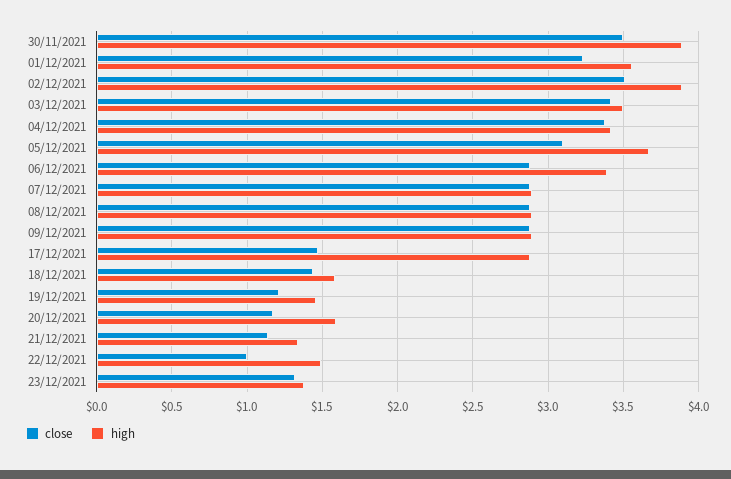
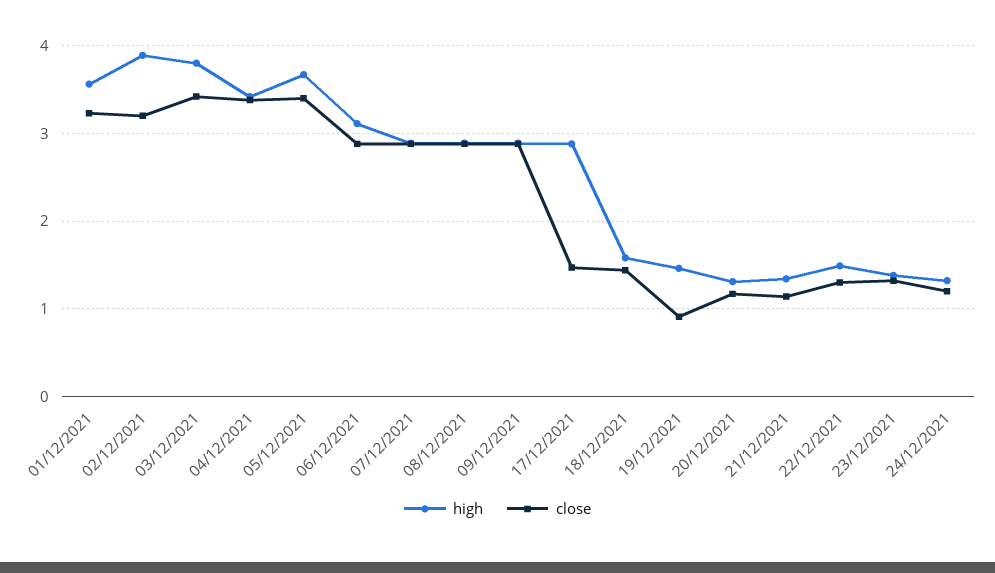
close, 30/11/2021: 3.5 -> none
high, 30/11/2021: 3.9 -> none
close, 02/12/2021: 3.5 -> 3.2
high, 03/12/2021: 3.5 -> 3.8
close, 05/12/2021: 3.1 -> 3.4
high, 06/12/2021: 3.4 -> 3.1
close, 19/12/2021: 1.2 -> 0.9
high, 20/12/2021: 1.6 -> 1.3
close, 22/12/2021: 1 -> 1.3
high, 24/12/2021: none -> 1.3
close, 24/12/2021: none -> 1.2

